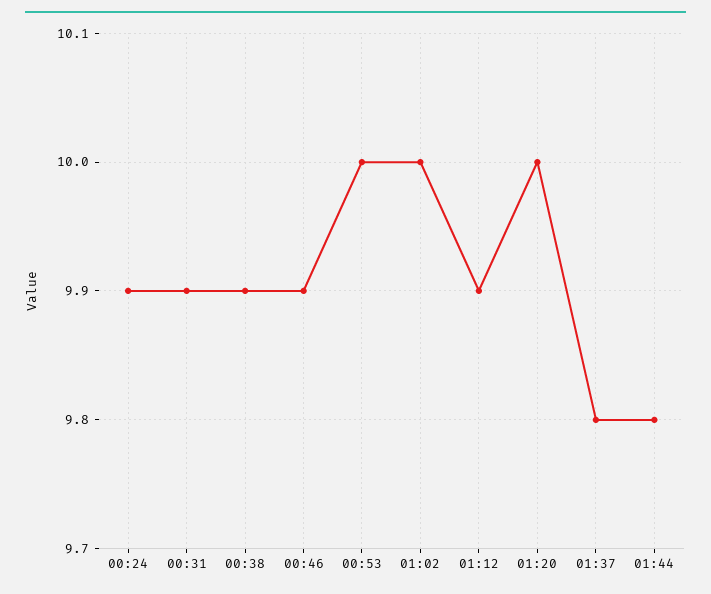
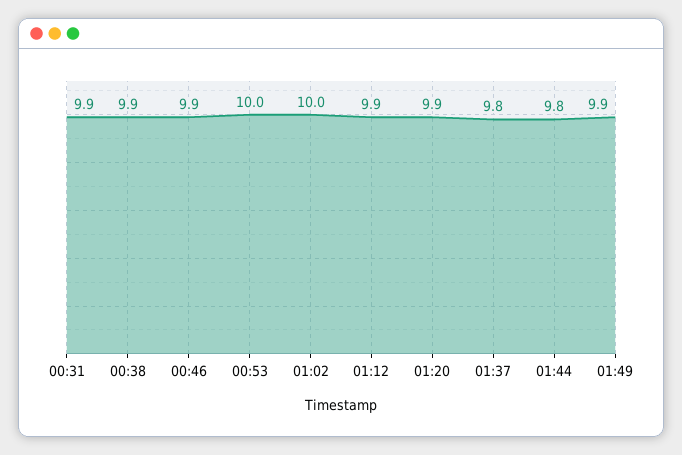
00:24: 9.9 -> none
01:20: 10 -> 9.9
01:49: none -> 9.9

